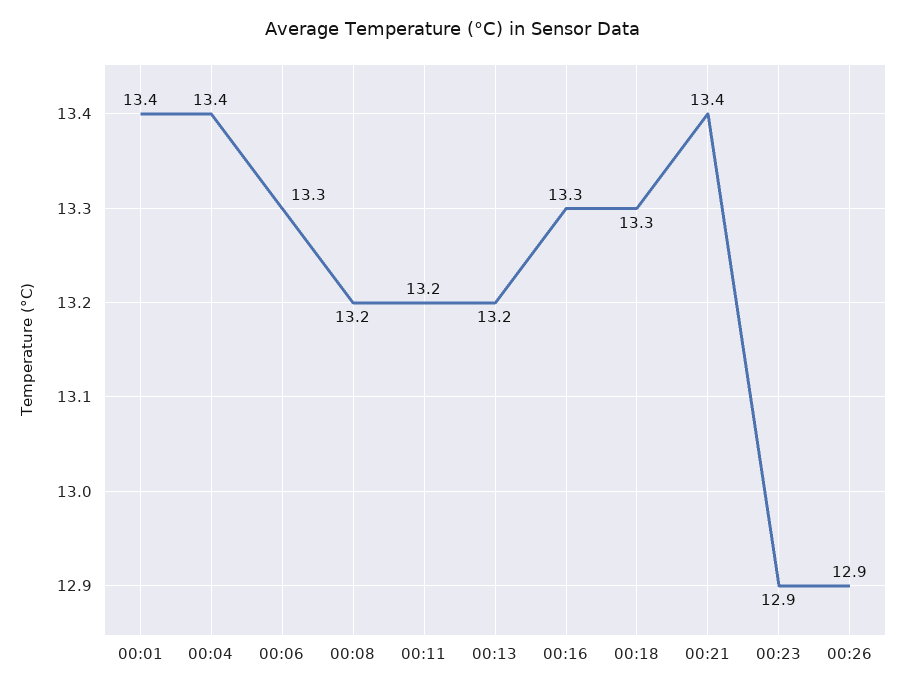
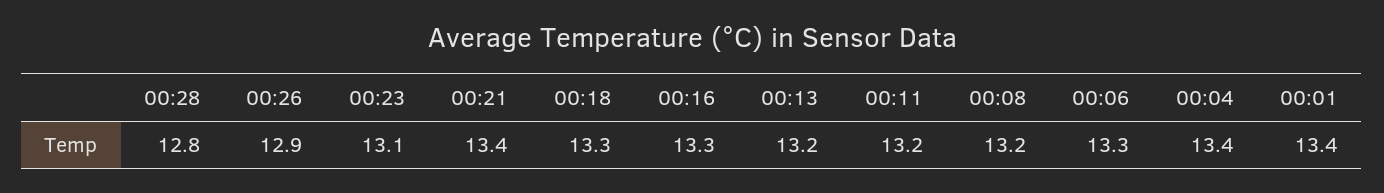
00:23: 12.9 -> 13.1
00:28: none -> 12.8

